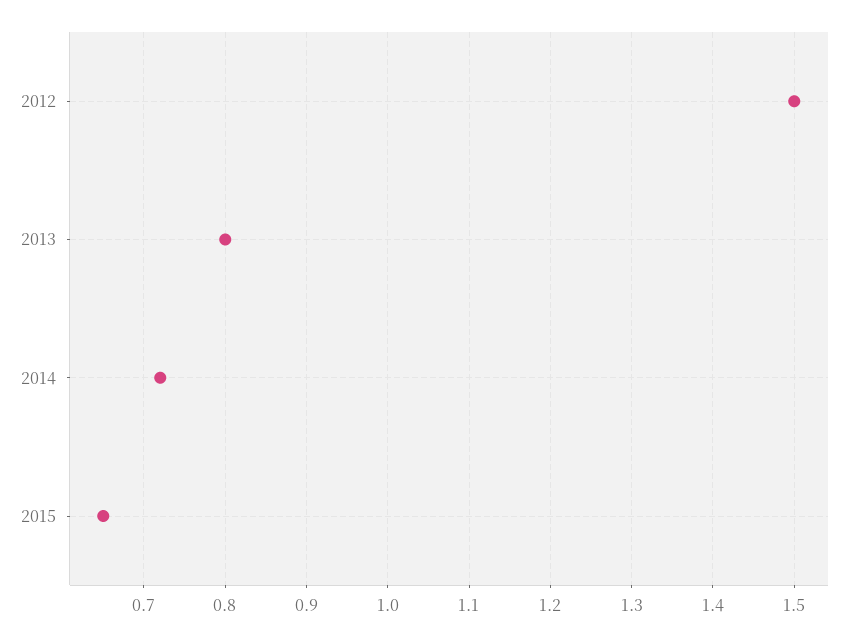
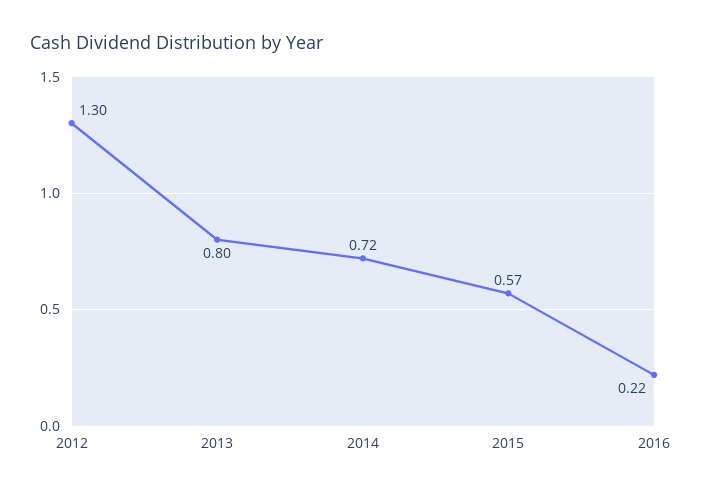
2012: 1.5 -> 1.3
2015: 0.65 -> 0.57
2016: none -> 0.22

